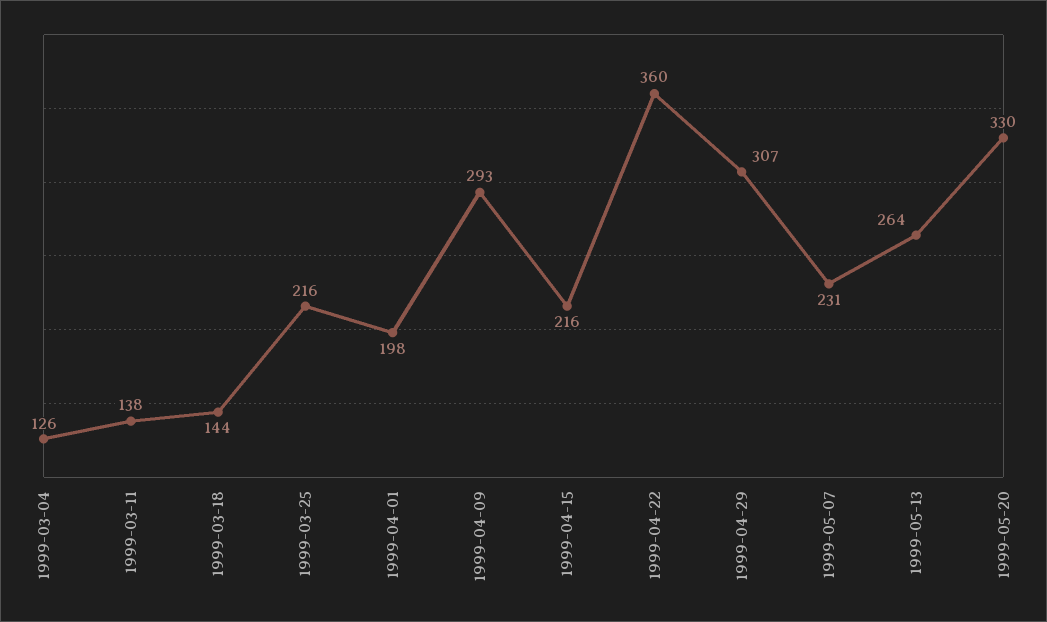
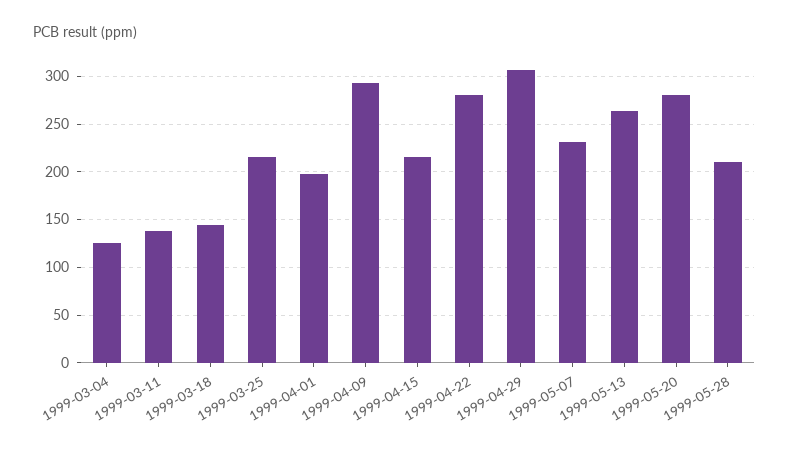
1999-04-22: 360 -> 280
1999-05-20: 330 -> 280
1999-05-28: none -> 210

